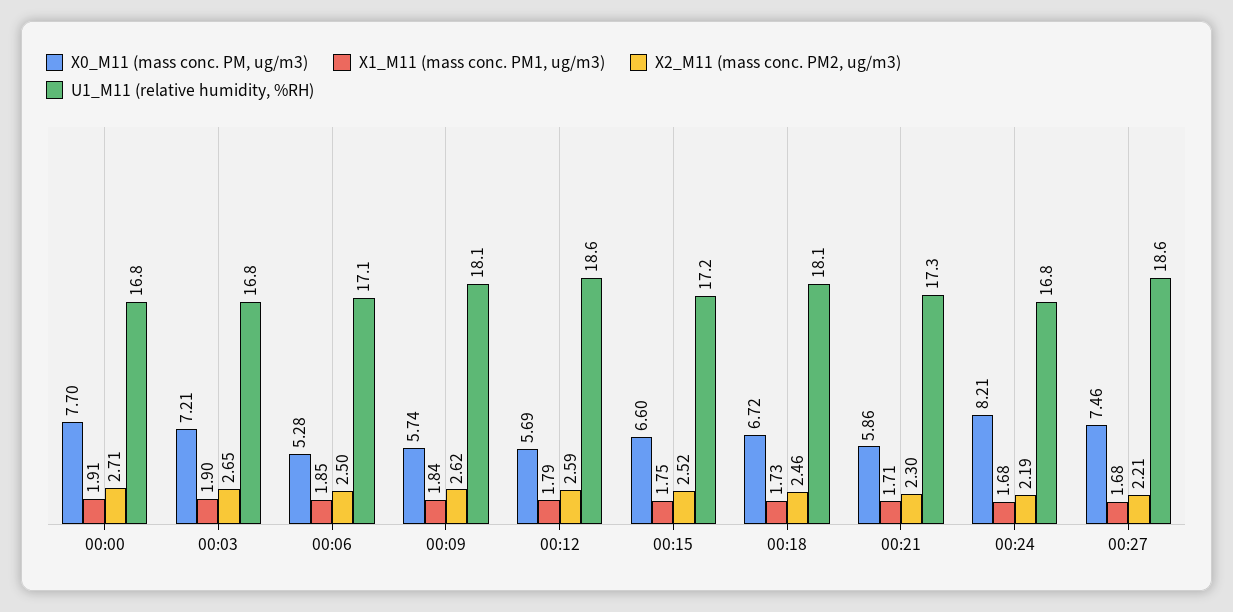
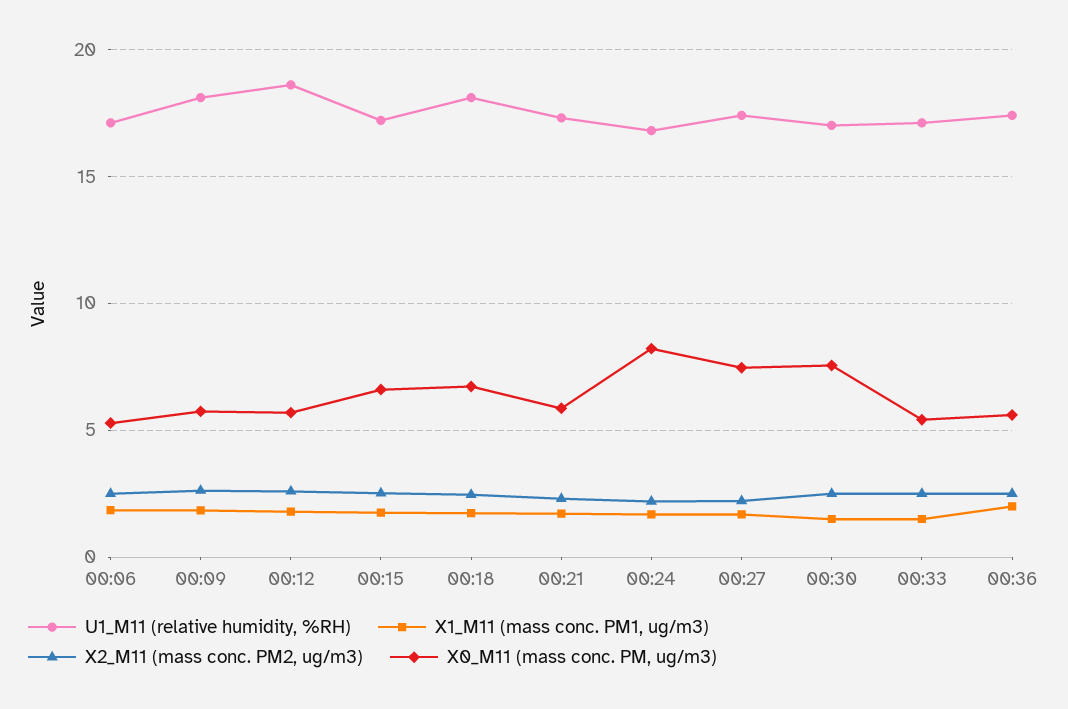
X0_M11 (mass conc. PM, ug/m3), 00:00: 7.7 -> none
X1_M11 (mass conc. PM1, ug/m3), 00:00: 1.91 -> none
X2_M11 (mass conc. PM2, ug/m3), 00:00: 2.71 -> none
U1_M11 (relative humidity, %RH), 00:00: 16.8 -> none
X0_M11 (mass conc. PM, ug/m3), 00:03: 7.21 -> none
X1_M11 (mass conc. PM1, ug/m3), 00:03: 1.9 -> none
X2_M11 (mass conc. PM2, ug/m3), 00:03: 2.65 -> none
U1_M11 (relative humidity, %RH), 00:03: 16.8 -> none
U1_M11 (relative humidity, %RH), 00:27: 18.6 -> 17.5
U1_M11 (relative humidity, %RH), 00:30: none -> 17
X1_M11 (mass conc. PM1, ug/m3), 00:30: none -> 1.5
X2_M11 (mass conc. PM2, ug/m3), 00:30: none -> 2.5
X0_M11 (mass conc. PM, ug/m3), 00:30: none -> 7.5
U1_M11 (relative humidity, %RH), 00:33: none -> 17
X1_M11 (mass conc. PM1, ug/m3), 00:33: none -> 1.5
X2_M11 (mass conc. PM2, ug/m3), 00:33: none -> 2.5
X0_M11 (mass conc. PM, ug/m3), 00:33: none -> 5.5
U1_M11 (relative humidity, %RH), 00:36: none -> 17.5
X1_M11 (mass conc. PM1, ug/m3), 00:36: none -> 2
X2_M11 (mass conc. PM2, ug/m3), 00:36: none -> 2.5
X0_M11 (mass conc. PM, ug/m3), 00:36: none -> 5.5

